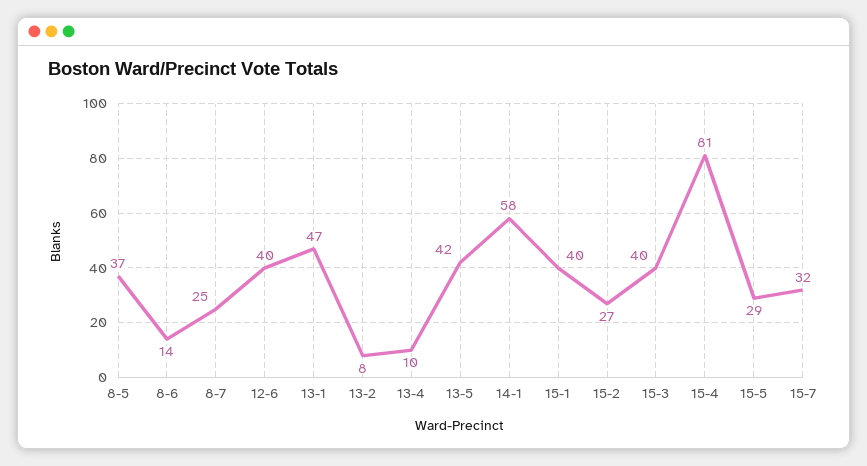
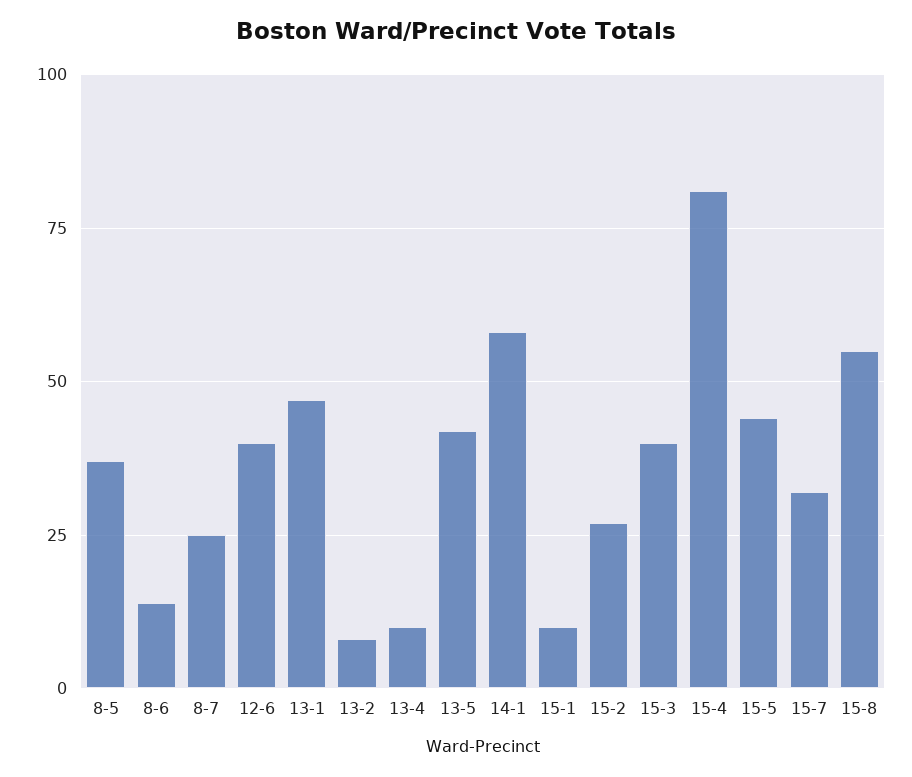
15-1: 40 -> 10
15-5: 29 -> 45
15-8: none -> 55

